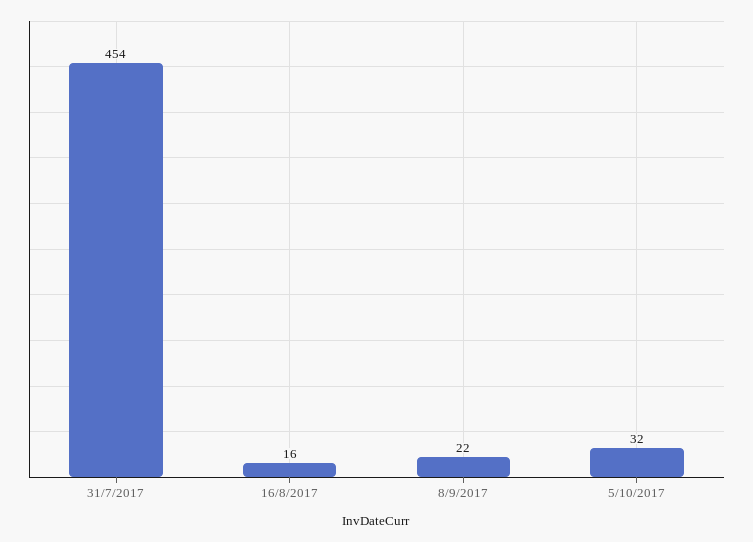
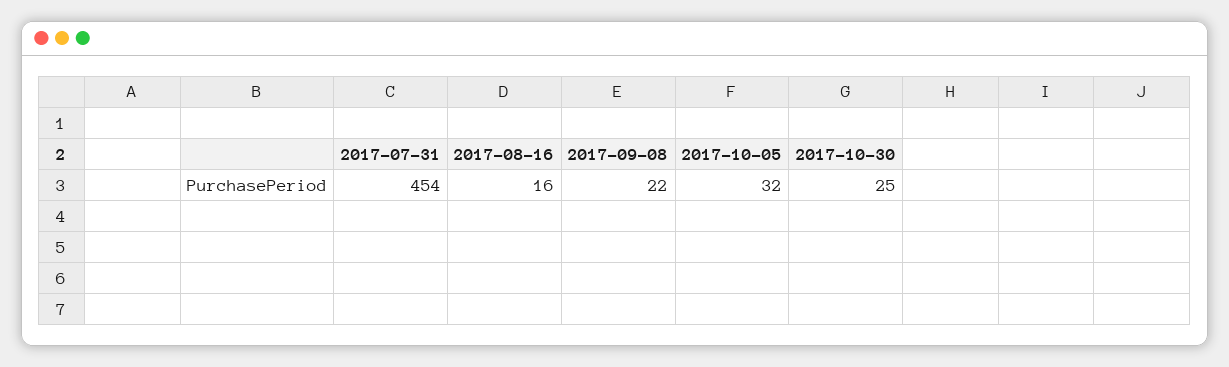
2017-10-30: none -> 25

